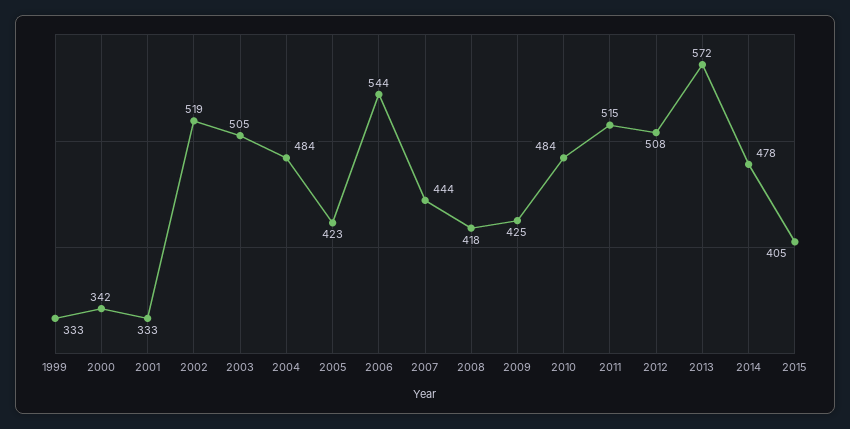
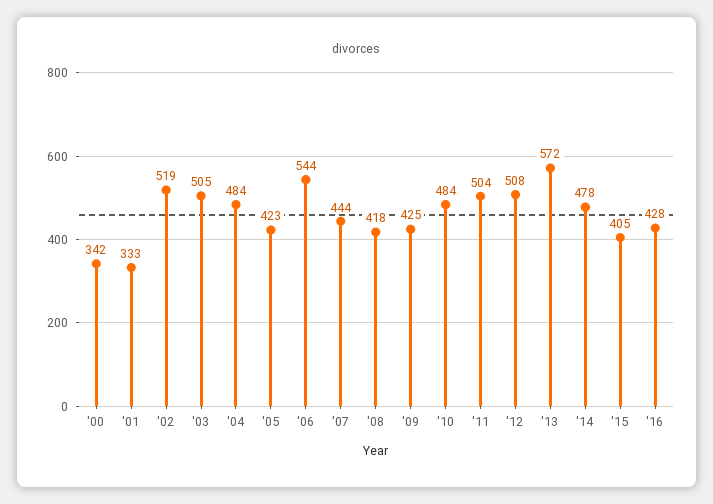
1999: 333 -> none
2011: 515 -> 504
'16: none -> 428

